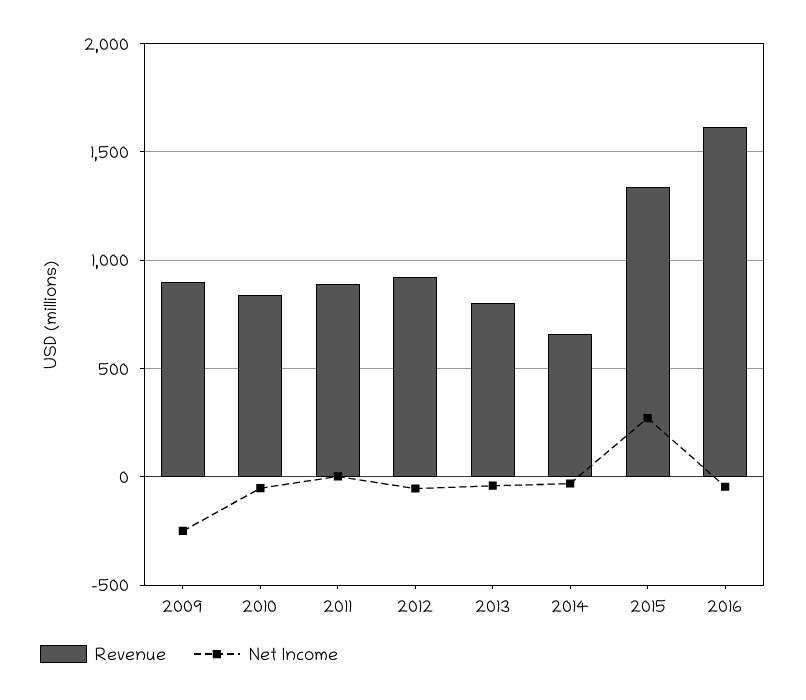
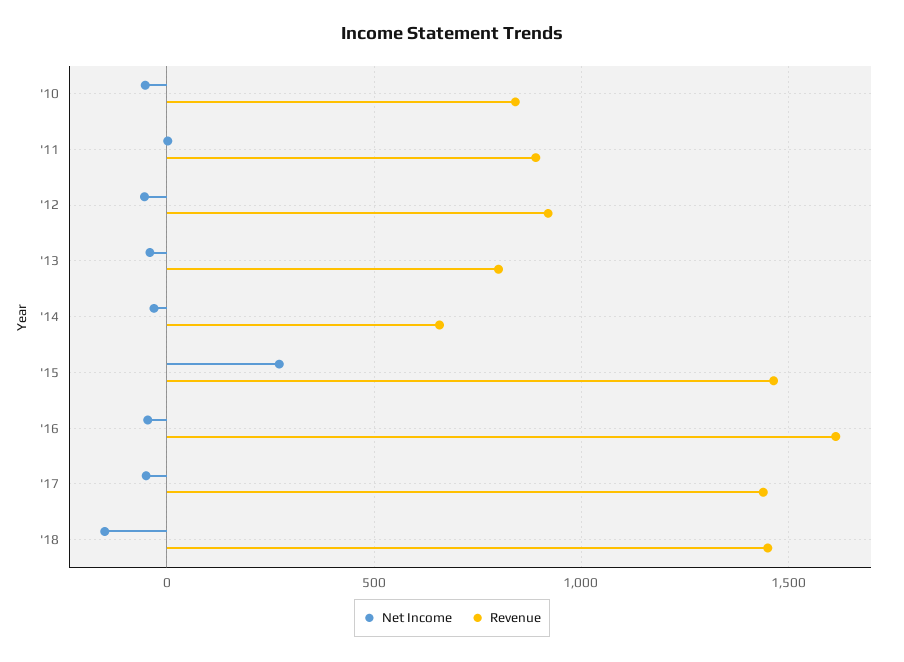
Revenue, 2009: 900 -> none
Net Income, 2009: -250 -> none
Revenue, 2015: 1350 -> 1450
Net Income, '17: none -> -50
Revenue, '17: none -> 1450
Net Income, '18: none -> -150
Revenue, '18: none -> 1450

